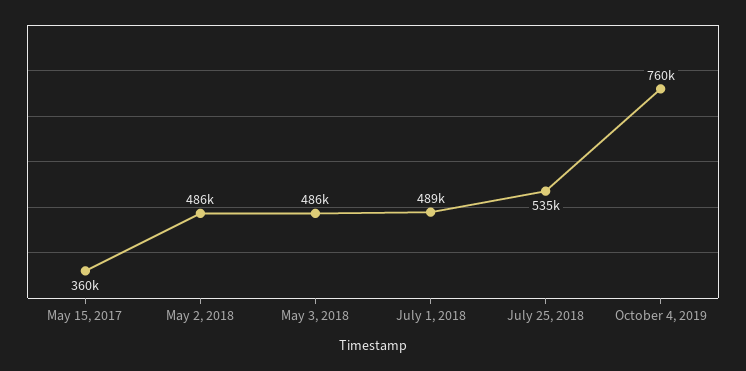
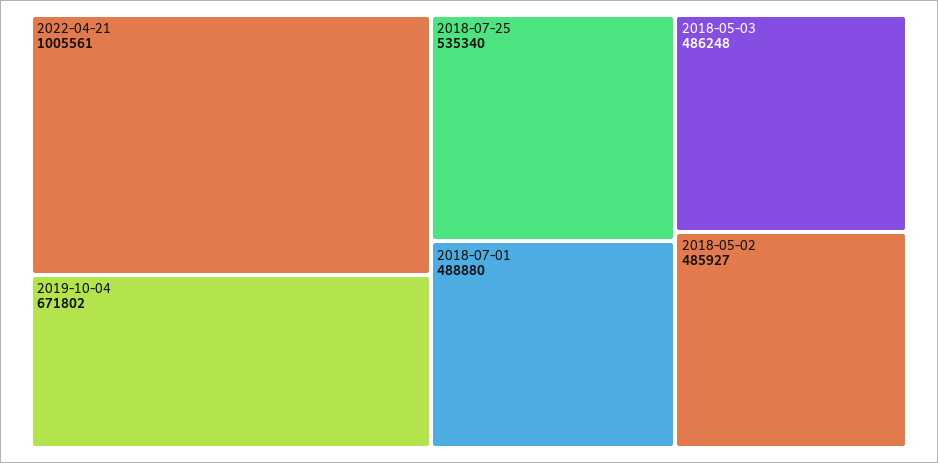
May 15, 2017: 360000 -> none
October 4, 2019: 760000 -> 671802
2022-04-21: none -> 1005561

